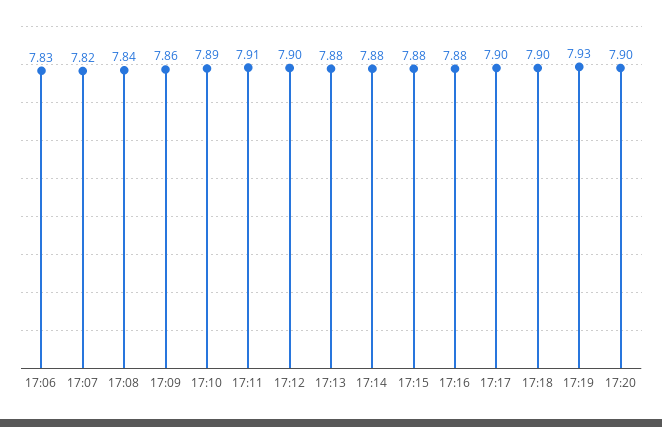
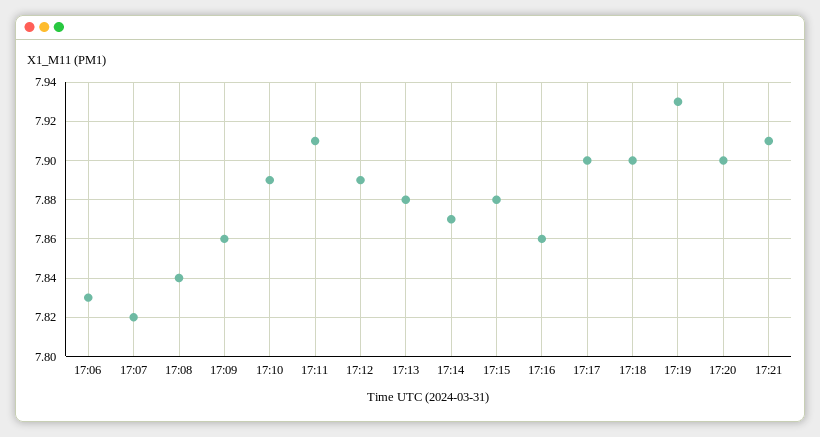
17:12: 7.9 -> 7.89
17:14: 7.88 -> 7.87
17:16: 7.88 -> 7.86
17:21: none -> 7.91

